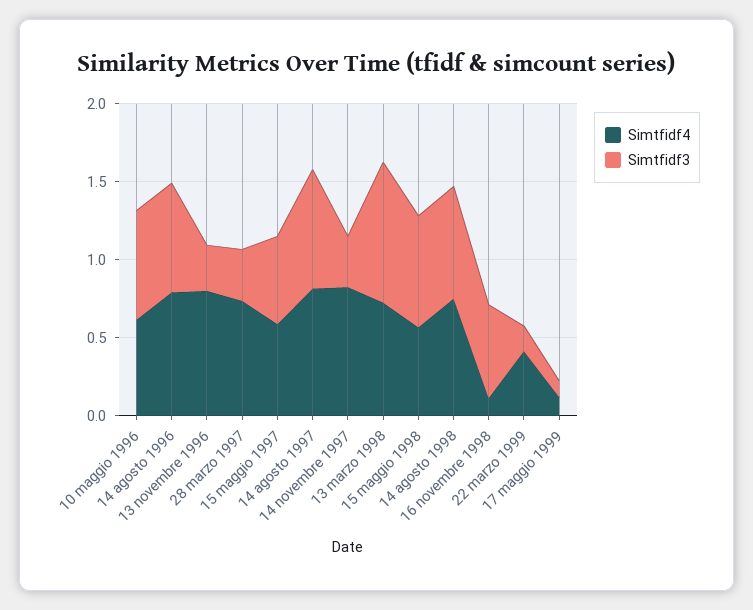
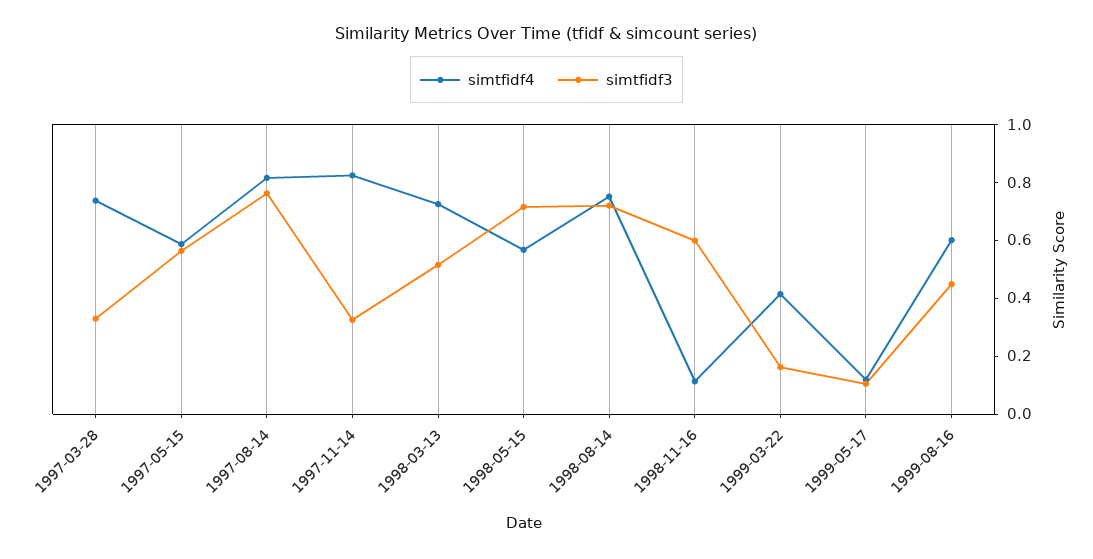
Simtfidf4, 10 maggio 1996: 0.6 -> none
Simtfidf3, 10 maggio 1996: 0.7 -> none
Simtfidf4, 14 agosto 1996: 0.8 -> none
Simtfidf3, 14 agosto 1996: 0.7 -> none
Simtfidf4, 13 novembre 1996: 0.8 -> none
Simtfidf3, 13 novembre 1996: 0.3 -> none
Simtfidf3, 13 marzo 1998: 0.9 -> 0.5
Simtfidf4, 1999-08-16: none -> 0.6
Simtfidf3, 1999-08-16: none -> 0.45

